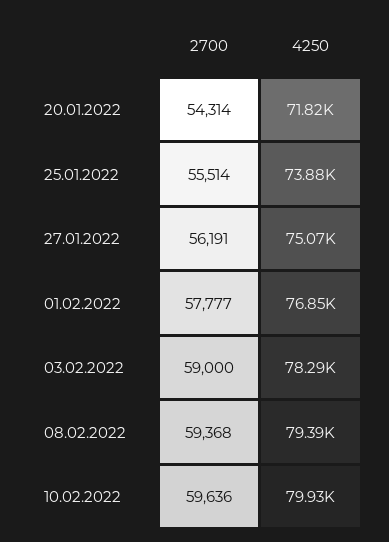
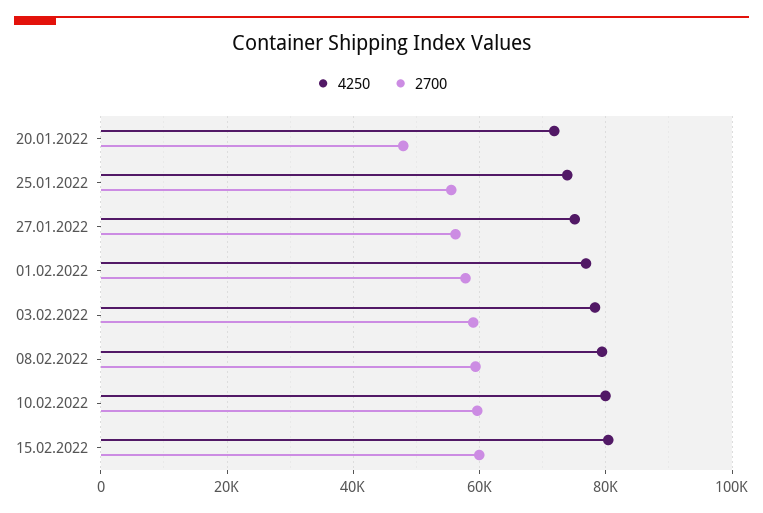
2700, 20.01.2022: 54314 -> 48000
4250, 15.02.2022: none -> 80000
2700, 15.02.2022: none -> 60000

